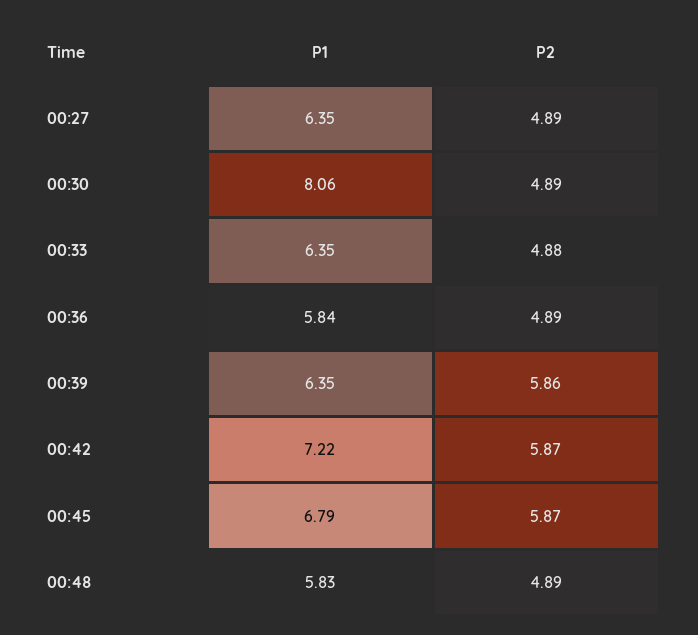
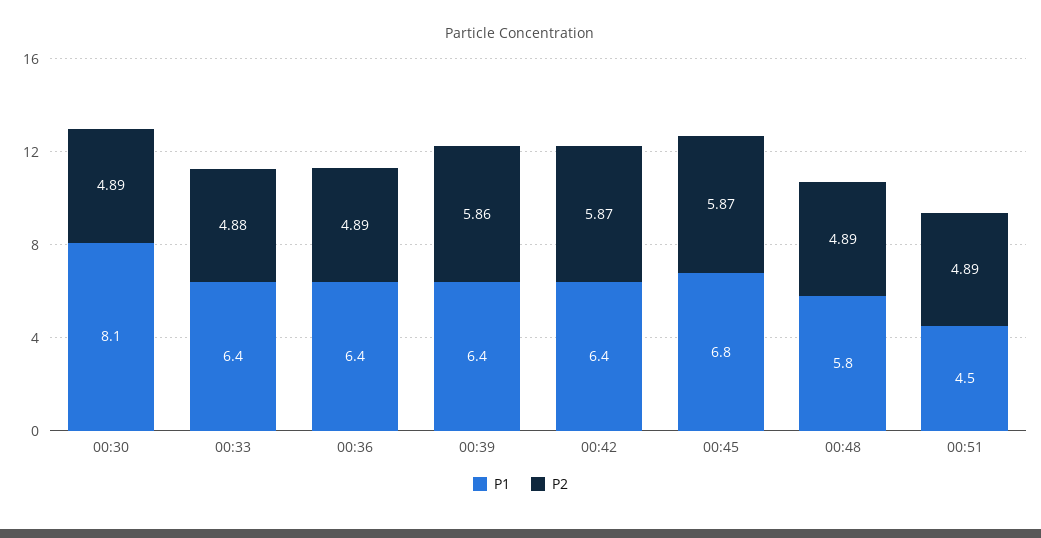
P1, 00:27: 6.35 -> none
P2, 00:27: 4.89 -> none
P1, 00:36: 5.84 -> 6.4
P1, 00:42: 7.22 -> 6.4
P1, 00:51: none -> 4.5
P2, 00:51: none -> 4.89

